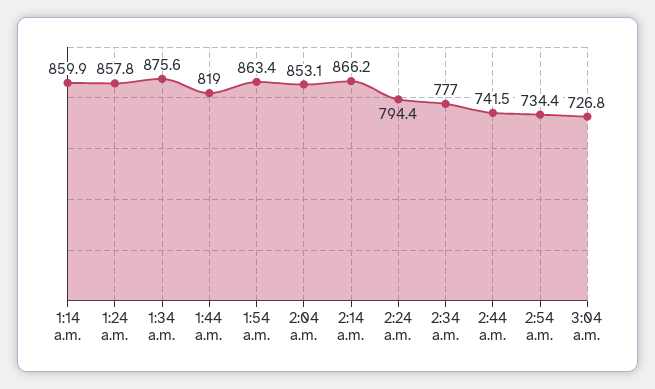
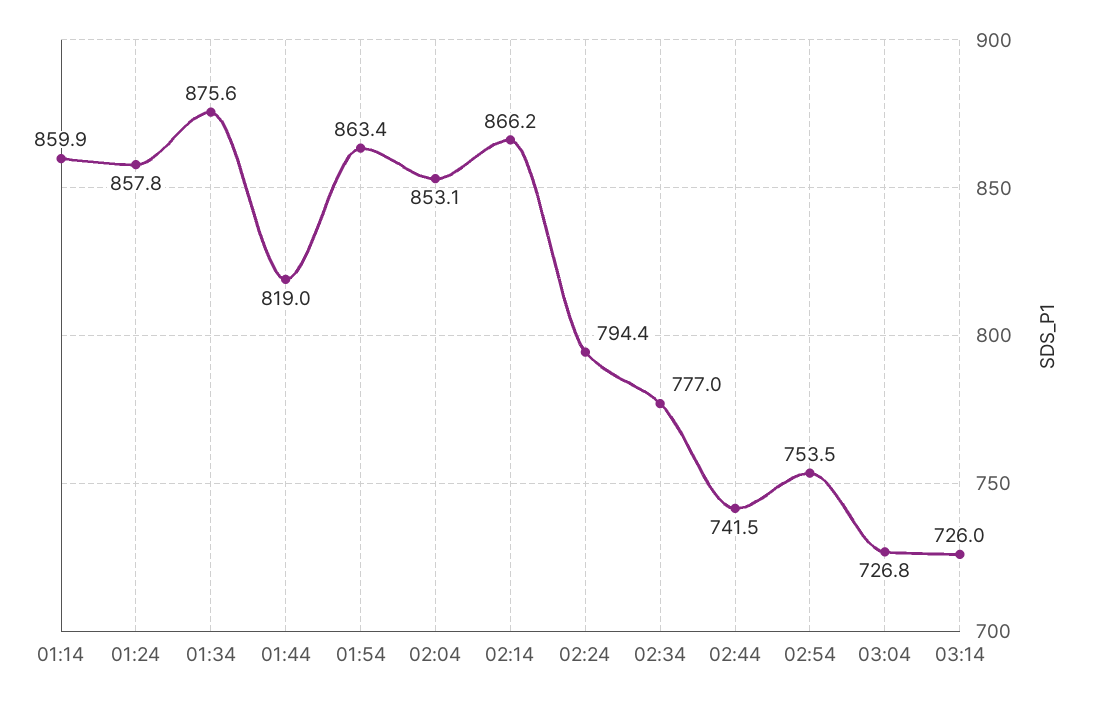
2:54 a.m.: 734.4 -> 753.5
03:14: none -> 726

